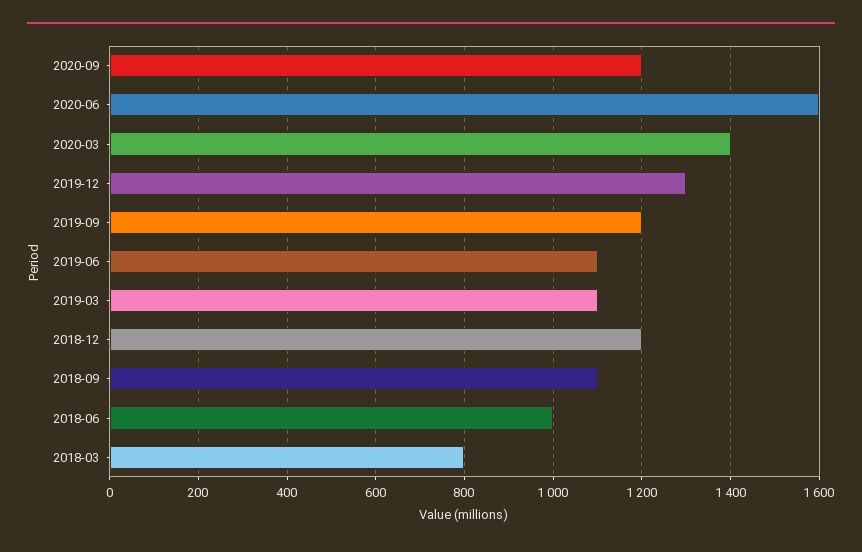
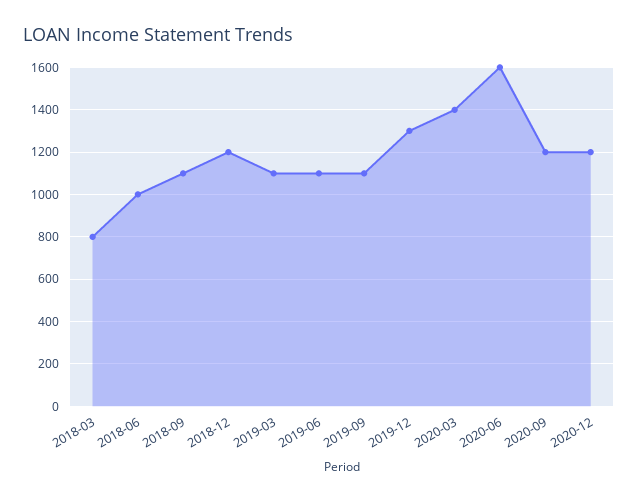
2019-09: 1200 -> 1100
2020-12: none -> 1200

